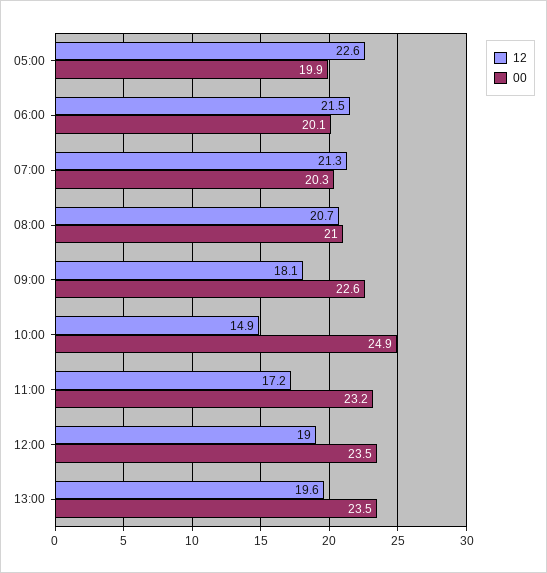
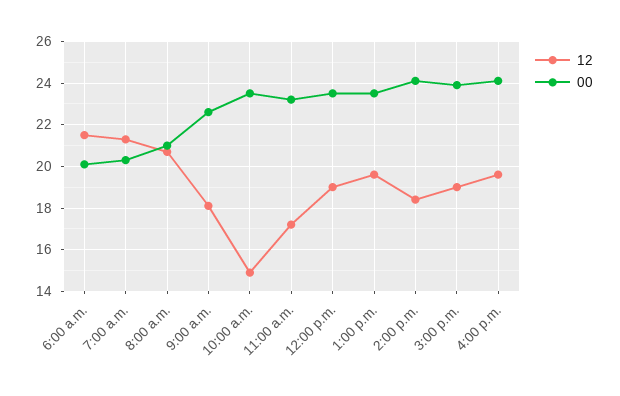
12, 05:00: 22.6 -> none
00, 05:00: 19.9 -> none
00, 10:00: 24.9 -> 23.5
12, 2:00 p.m.: none -> 18.5
00, 2:00 p.m.: none -> 24
12, 3:00 p.m.: none -> 19
00, 3:00 p.m.: none -> 24
12, 4:00 p.m.: none -> 19.5
00, 4:00 p.m.: none -> 24

